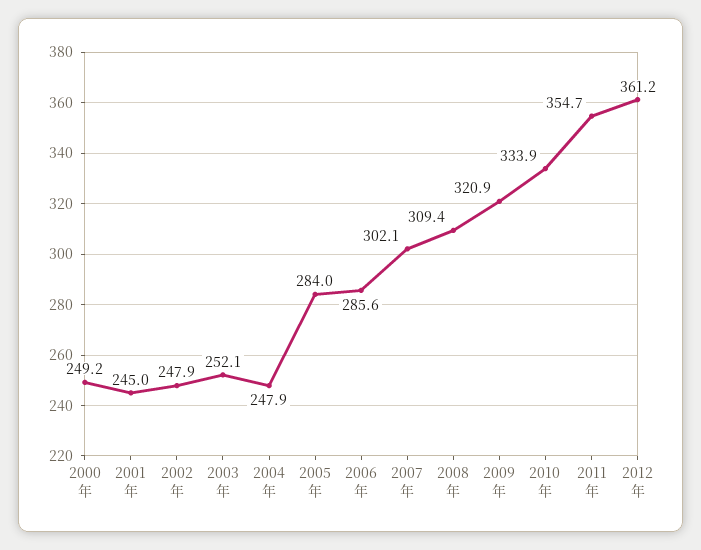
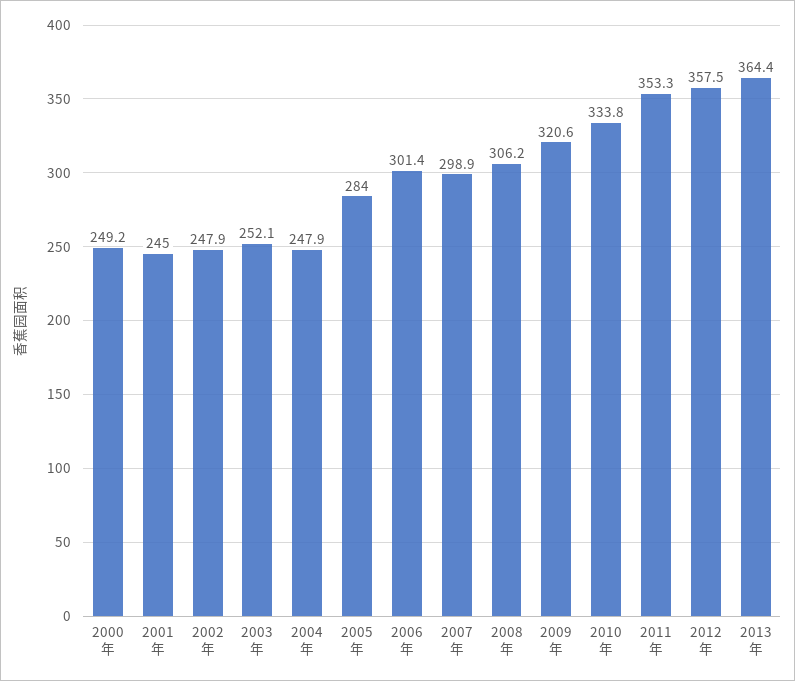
2006年: 285.6 -> 301.4
2007年: 302.1 -> 298.9
2008年: 309.4 -> 306.2
2009年: 320.9 -> 320.6
2010年: 333.9 -> 333.8
2011年: 354.7 -> 353.3
2012年: 361.2 -> 357.5
2013年: none -> 364.4

